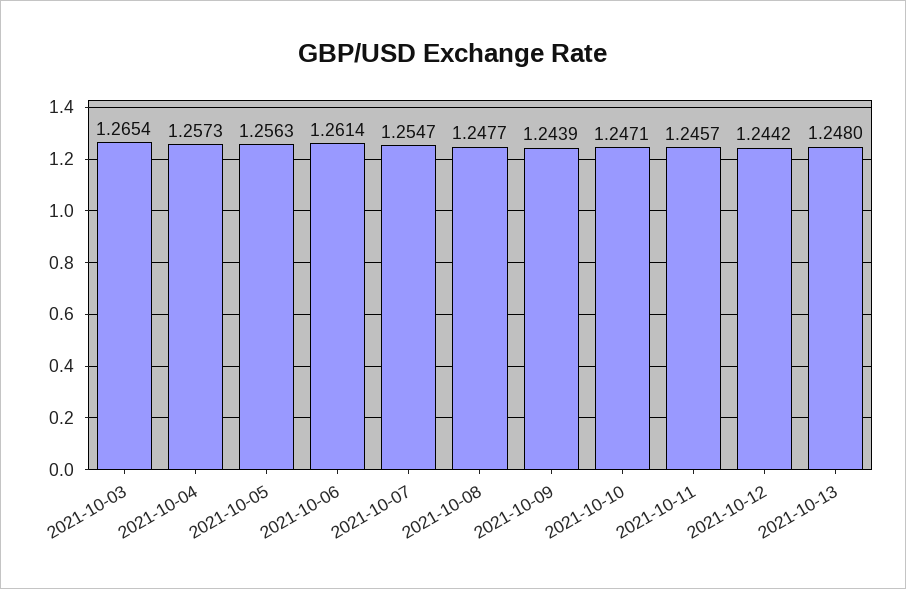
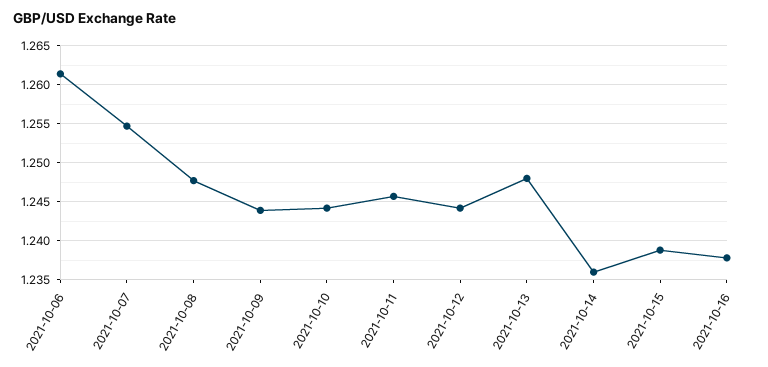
2021-10-03: 1.2654 -> none
2021-10-04: 1.2573 -> none
2021-10-05: 1.2563 -> none
2021-10-10: 1.2471 -> 1.244
2021-10-14: none -> 1.236
2021-10-15: none -> 1.239
2021-10-16: none -> 1.238

